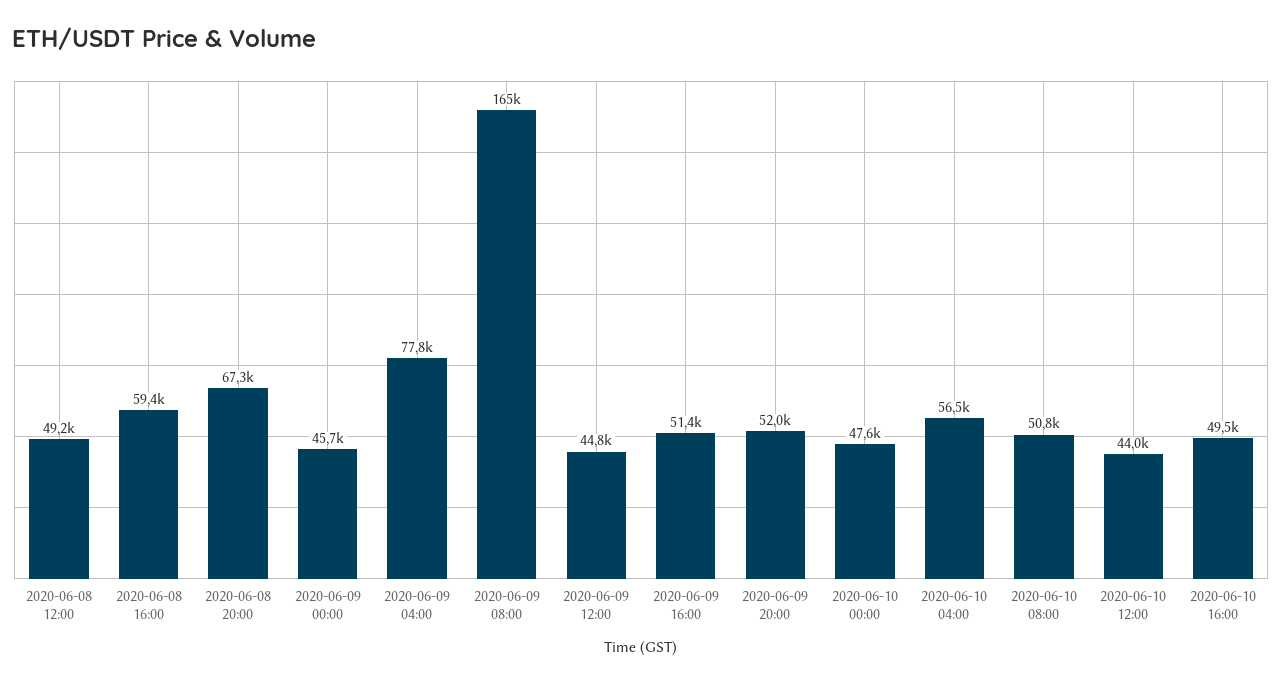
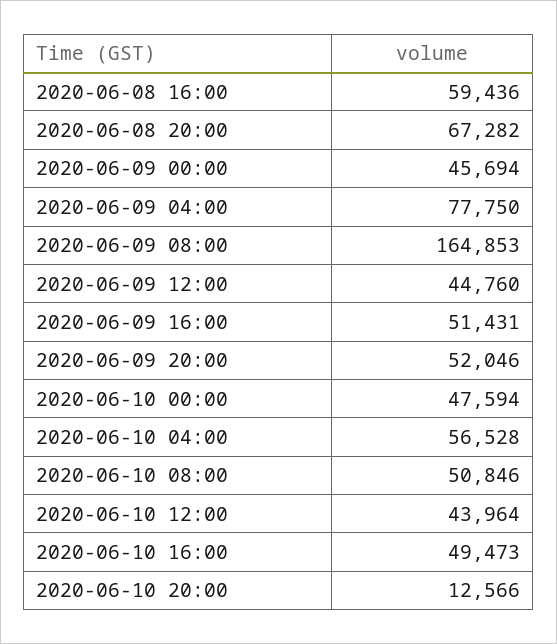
2020-06-08 12:00: 49200 -> none
2020-06-10 20:00: none -> 12566

